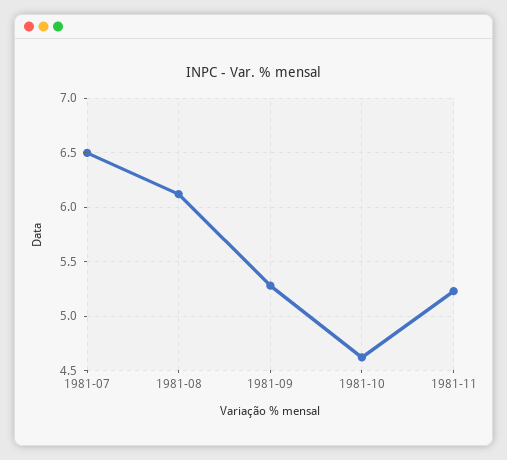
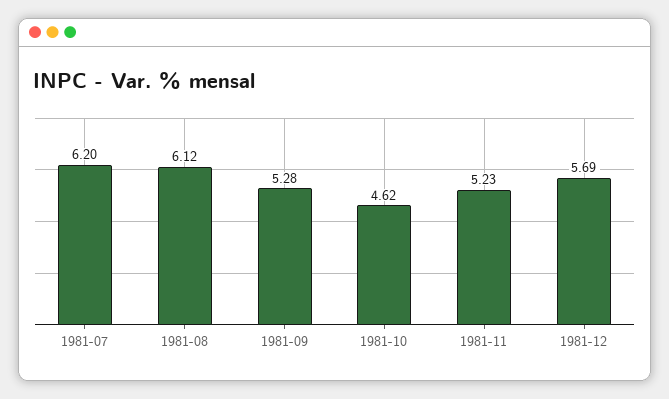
1981-07: 6.5 -> 6.2
1981-12: none -> 5.69

